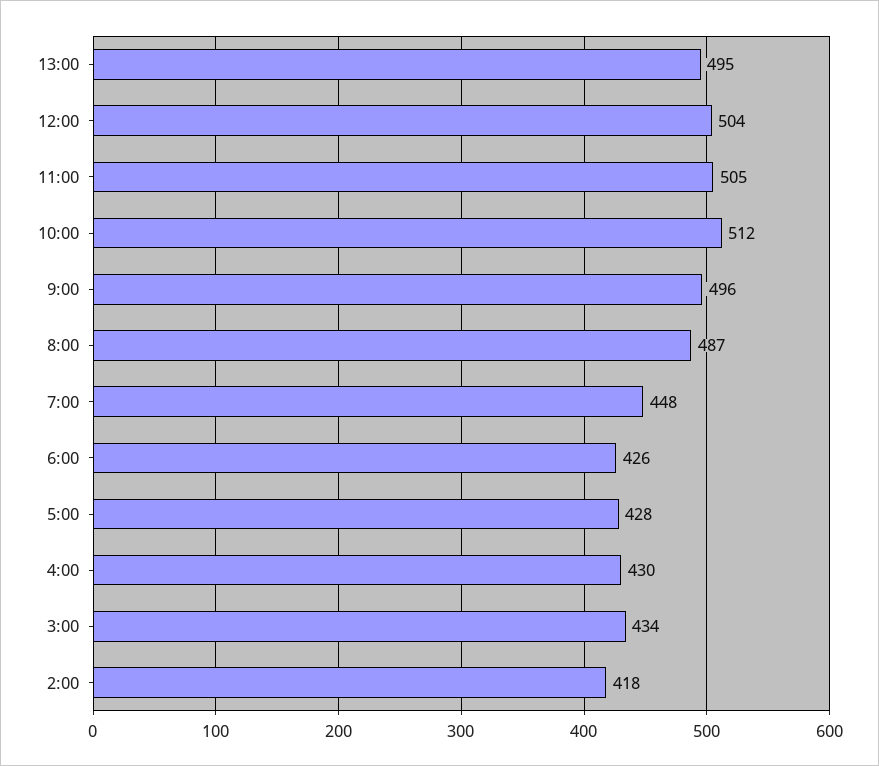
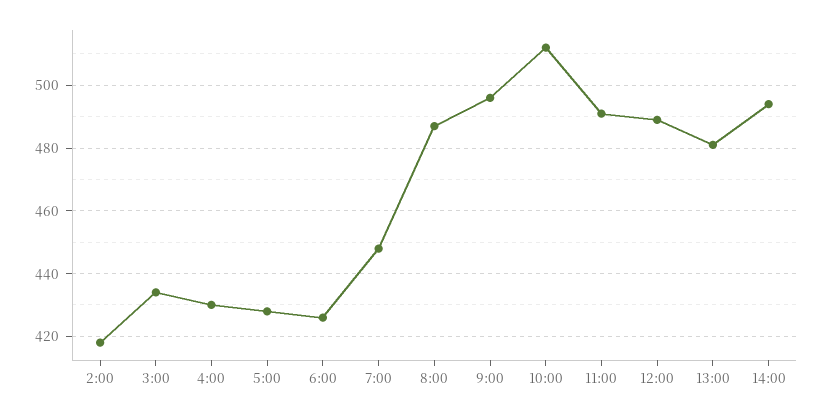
13:00: 495 -> 480
12:00: 504 -> 490
11:00: 505 -> 490
14:00: none -> 495

